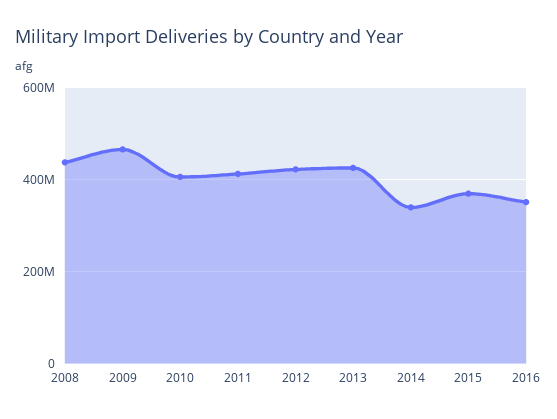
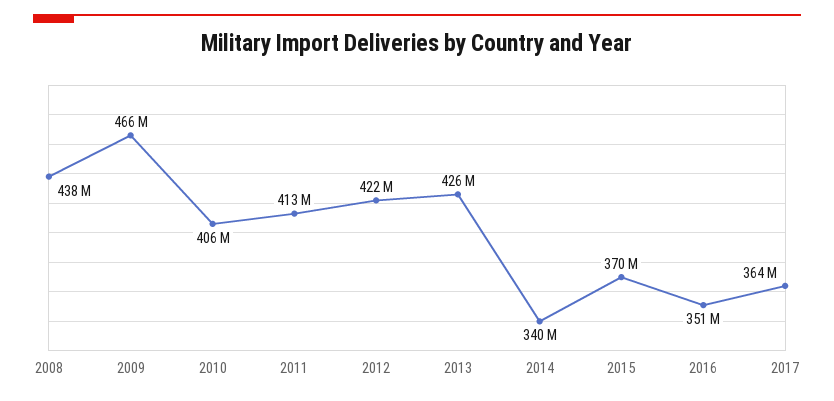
2017: none -> 364000000

